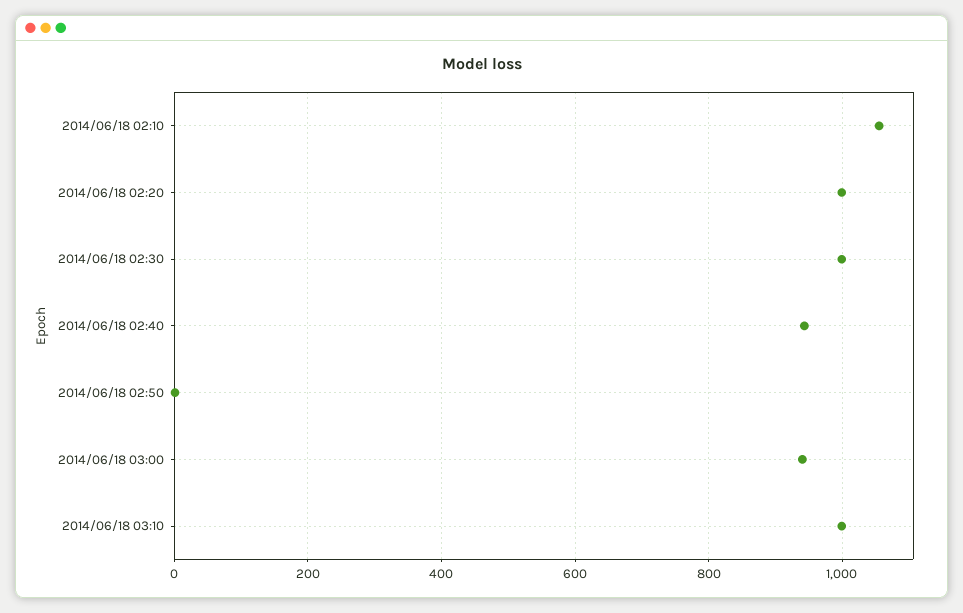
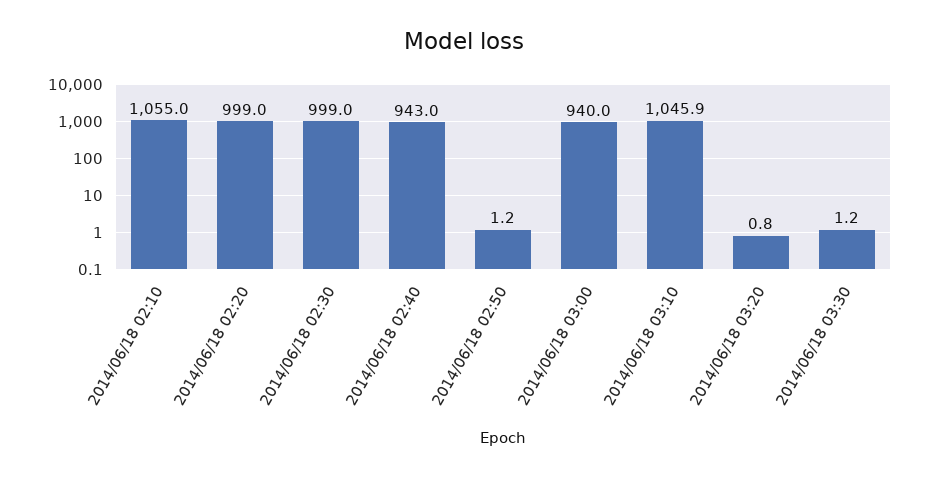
2014/06/18 03:10: 1000 -> 1045.9
2014/06/18 03:20: none -> 0.8
2014/06/18 03:30: none -> 1.2

